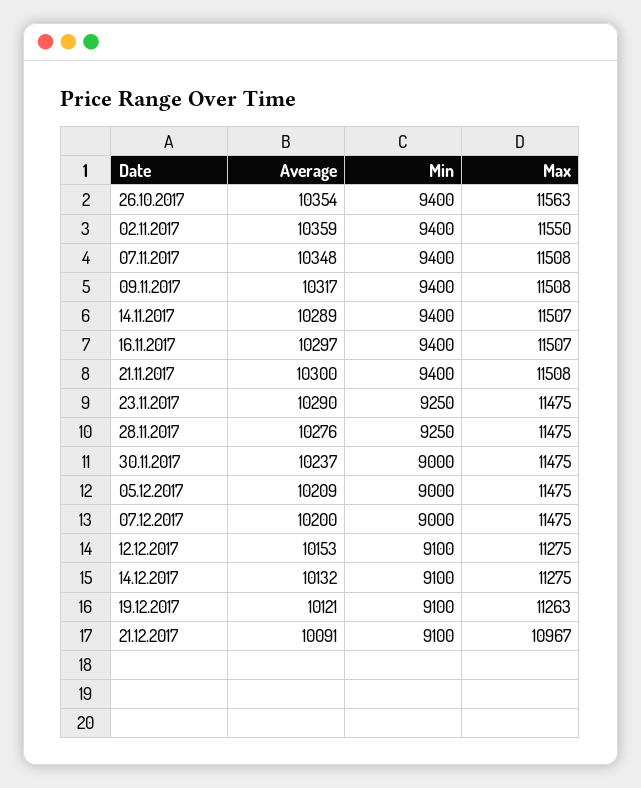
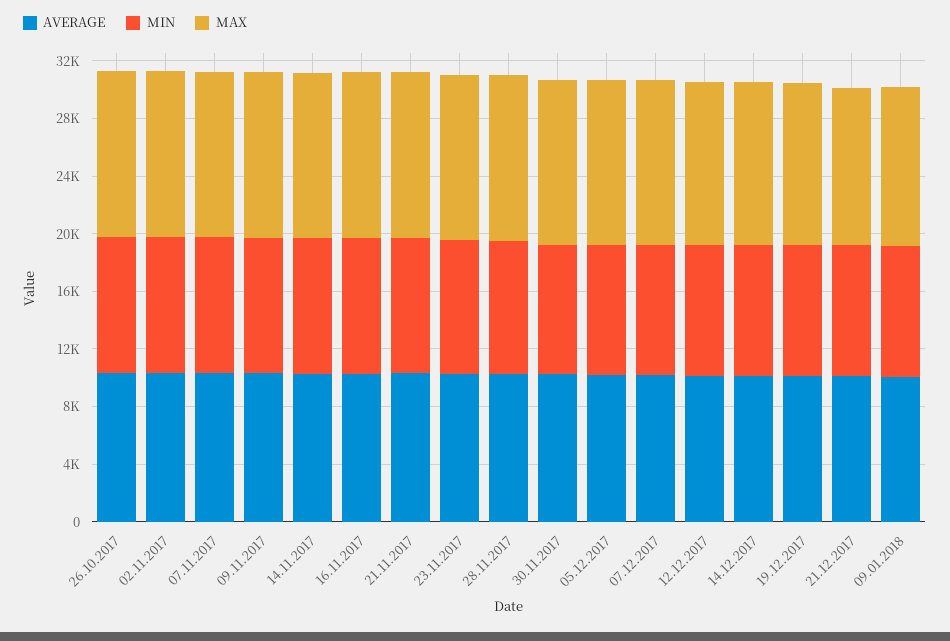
Average, 09.01.2018: none -> 10000
Min, 09.01.2018: none -> 9000
Max, 09.01.2018: none -> 11000

